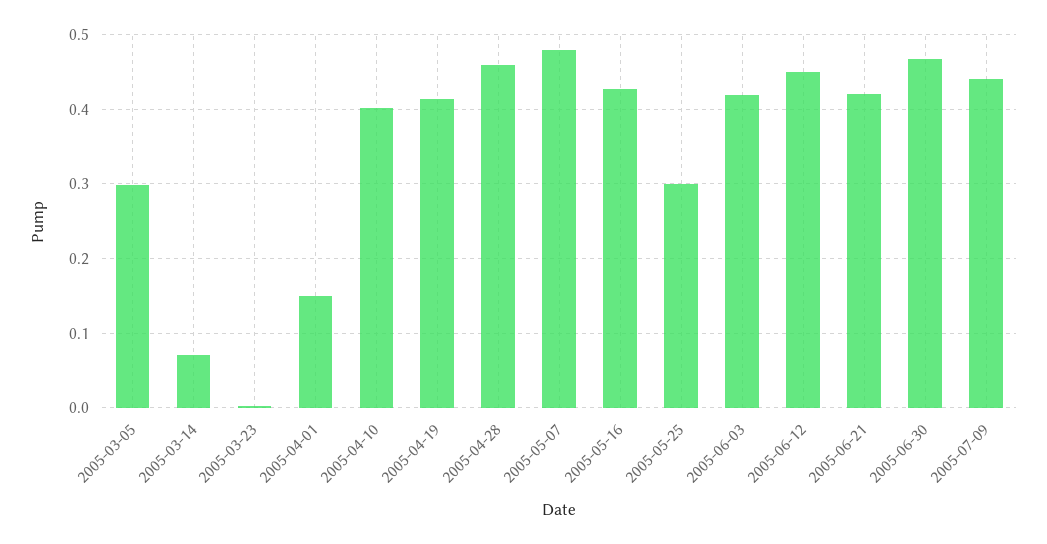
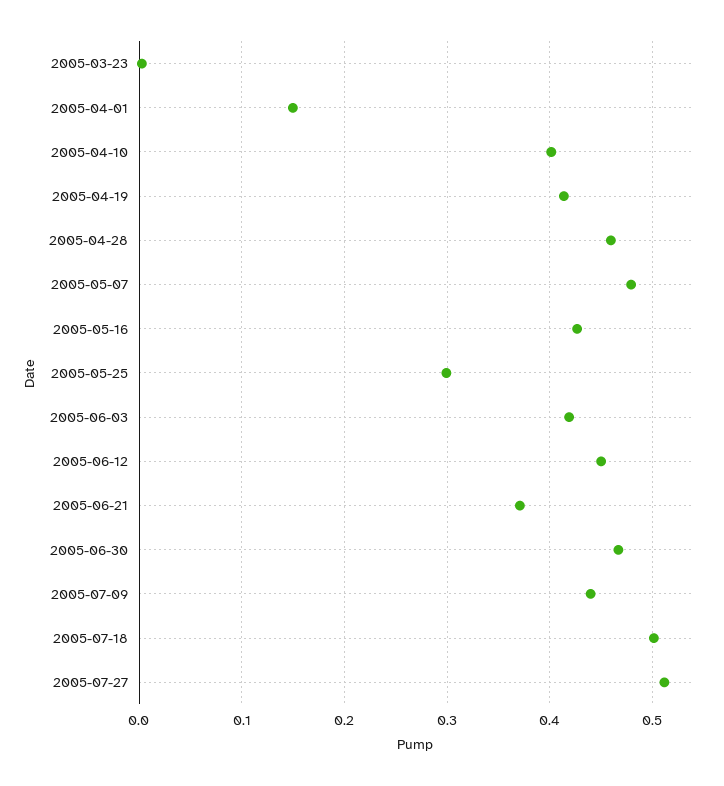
2005-03-05: 0.3 -> none
2005-03-14: 0.07 -> none
2005-06-21: 0.42 -> 0.37
2005-07-18: none -> 0.5
2005-07-27: none -> 0.51

